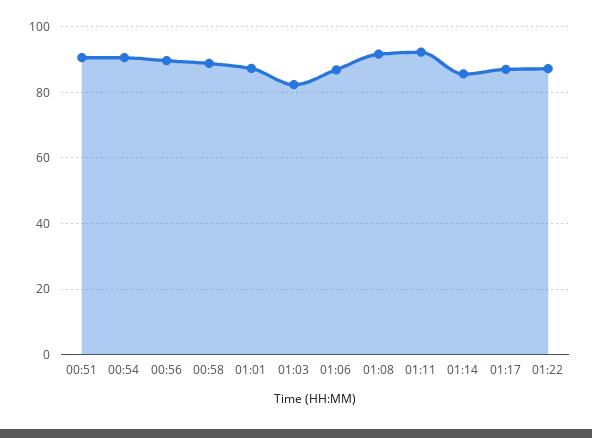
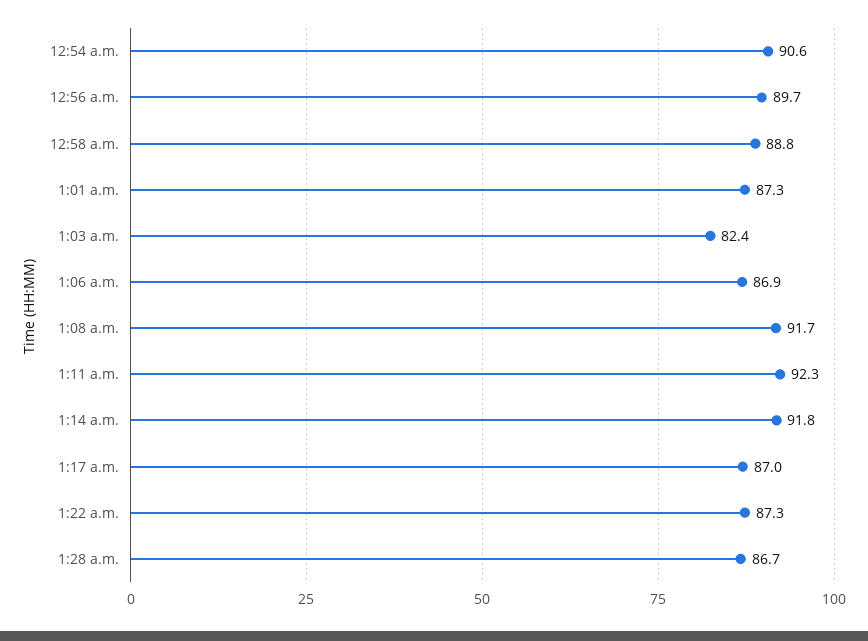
00:51: 90 -> none
01:14: 86 -> 91.8
1:28 a.m.: none -> 86.7

